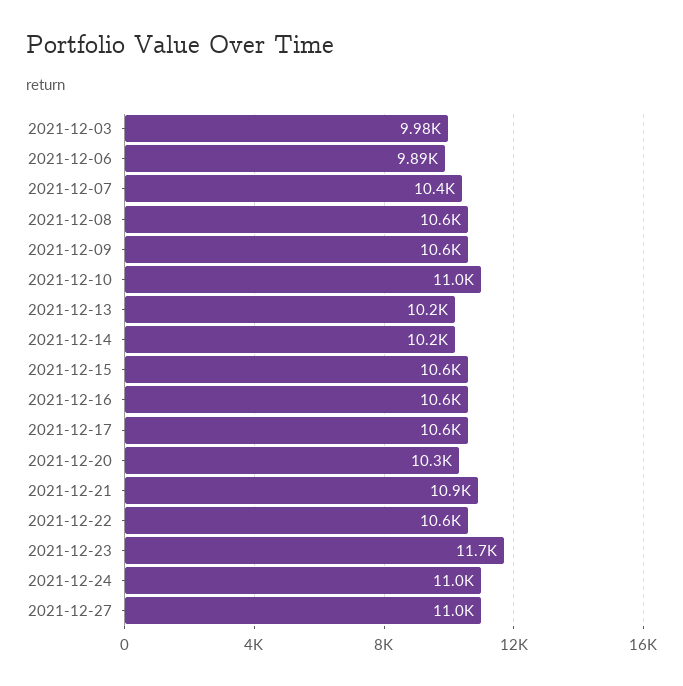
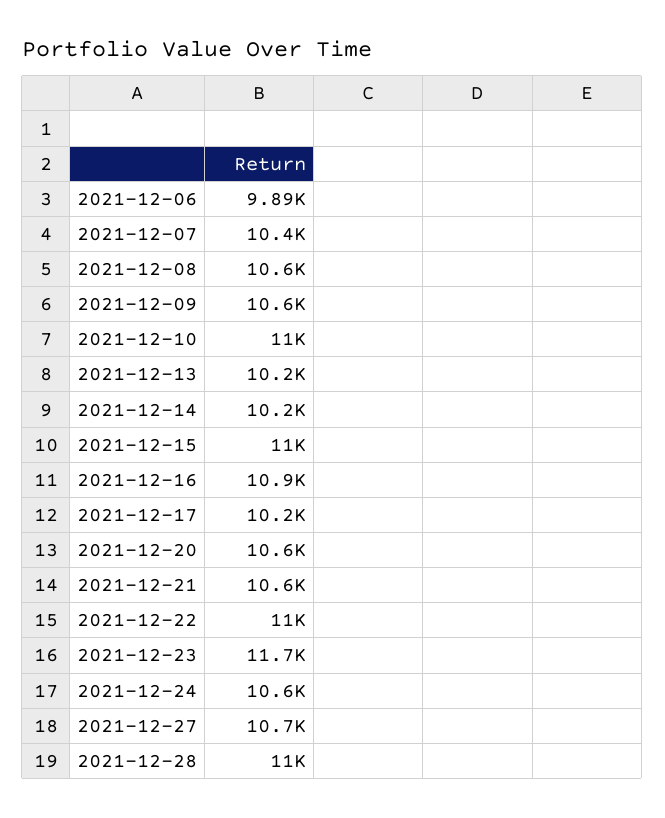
2021-12-03: 9980 -> none
2021-12-15: 10600 -> 11000
2021-12-16: 10600 -> 10900
2021-12-17: 10600 -> 10200
2021-12-20: 10300 -> 10600
2021-12-21: 10900 -> 10600
2021-12-22: 10600 -> 11000
2021-12-24: 11000 -> 10600
2021-12-27: 11000 -> 10700
2021-12-28: none -> 11000

